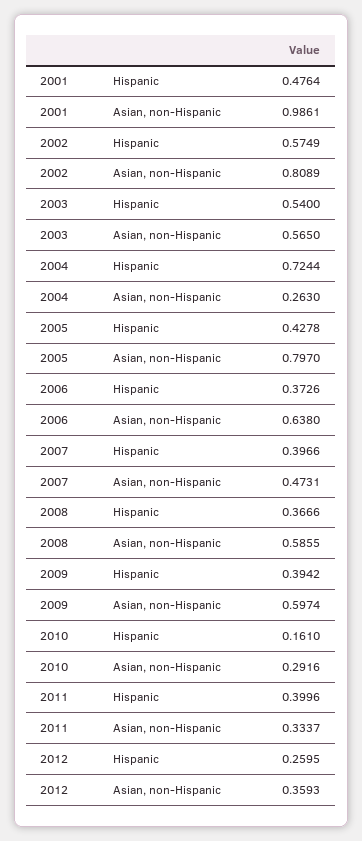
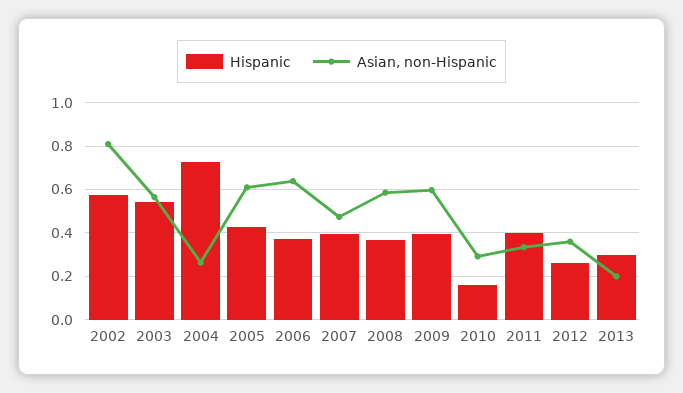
Hispanic, 2001: 0.4764 -> none
Asian, non-Hispanic, 2001: 0.9861 -> none
Asian, non-Hispanic, 2005: 0.797 -> 0.6
Hispanic, 2013: none -> 0.3
Asian, non-Hispanic, 2013: none -> 0.2

